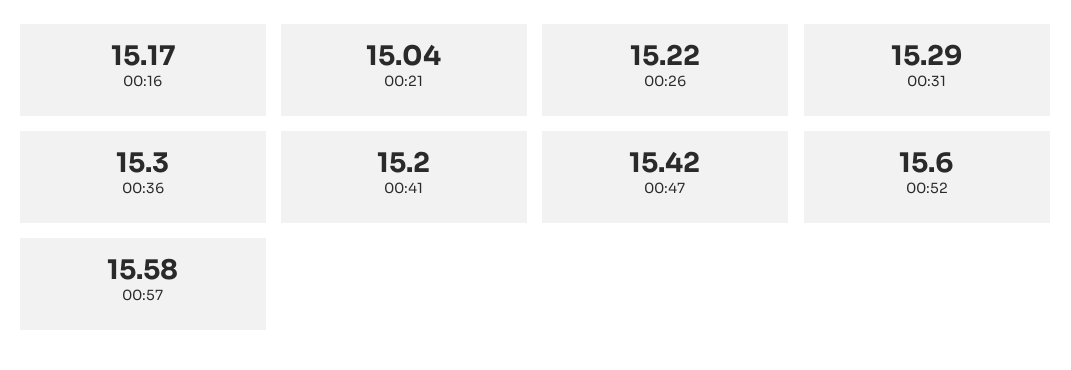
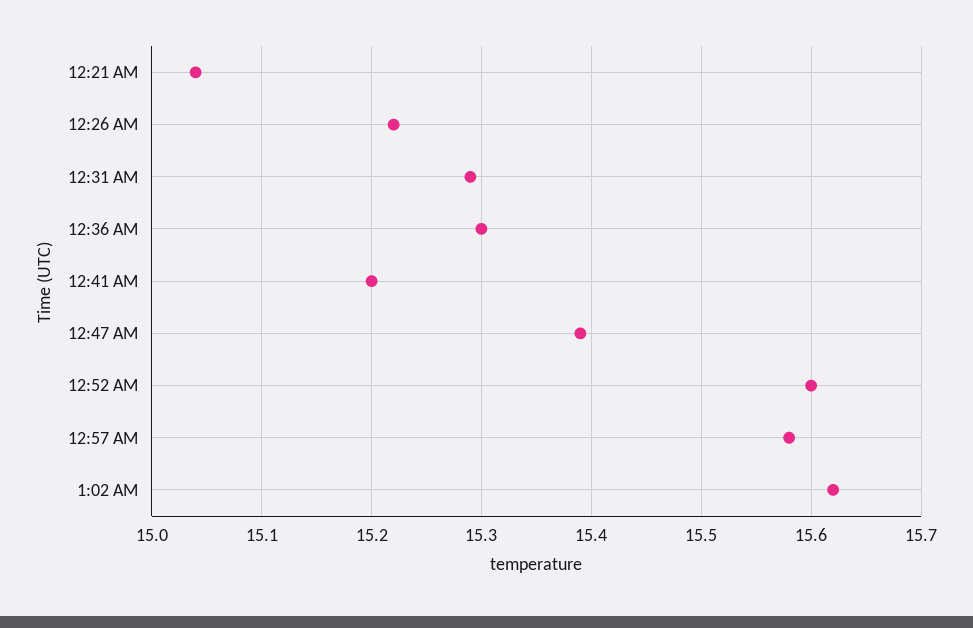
00:16: 15.17 -> none
00:47: 15.42 -> 15.39
1:02 AM: none -> 15.62

